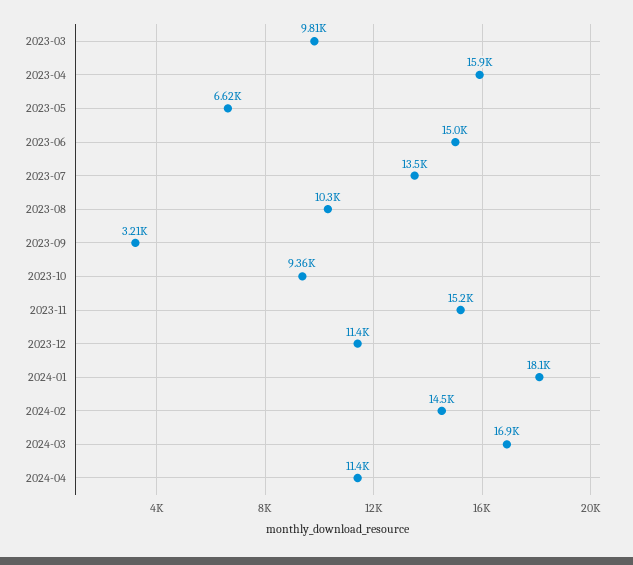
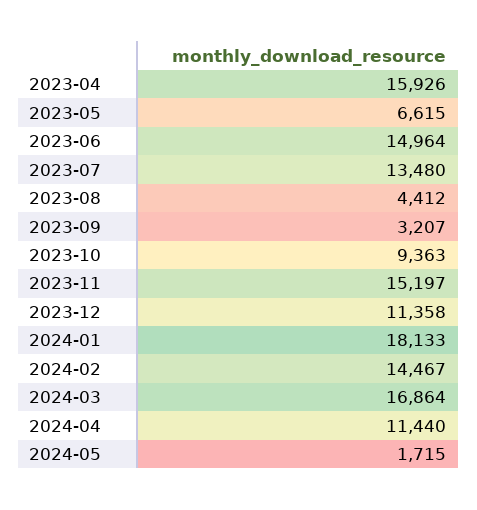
2023-03: 9810 -> none
2023-08: 10300 -> 4412
2024-05: none -> 1715

